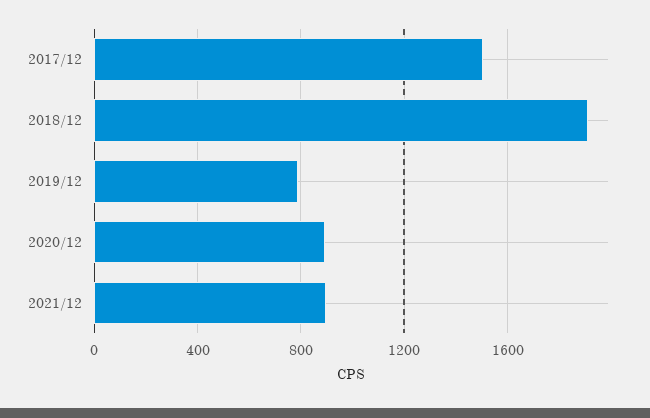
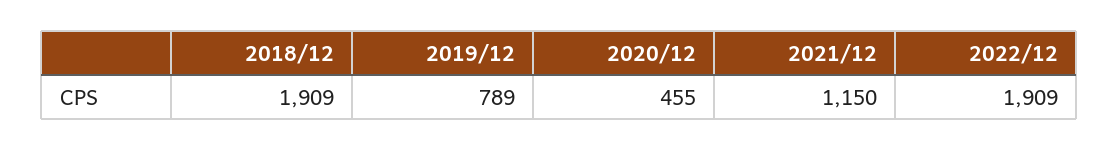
2017/12: 1500 -> none
2020/12: 900 -> 455
2021/12: 900 -> 1150
2022/12: none -> 1909

